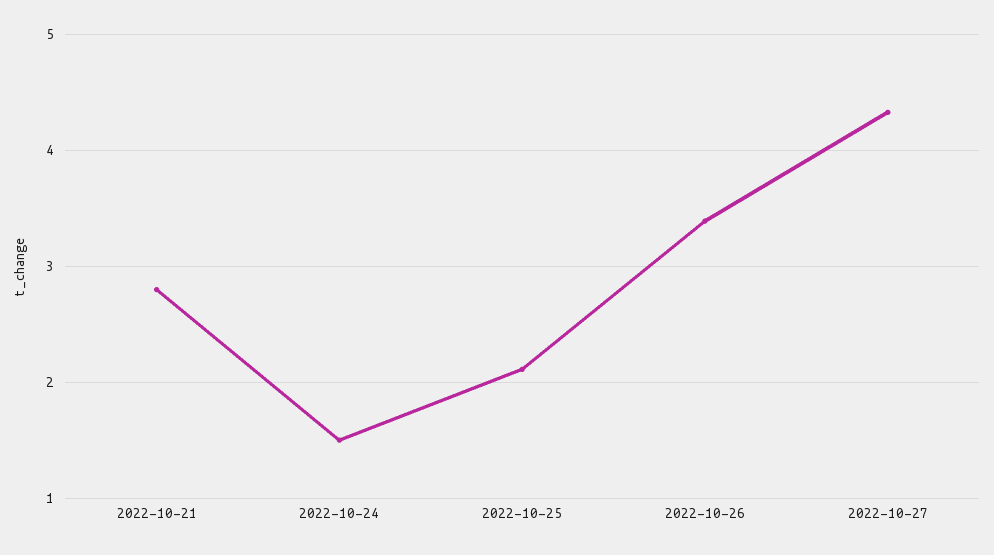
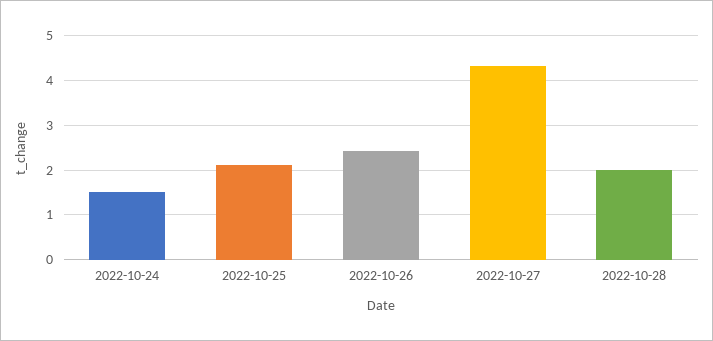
2022-10-21: 2.8 -> none
2022-10-26: 3.4 -> 2.4
2022-10-28: none -> 2

